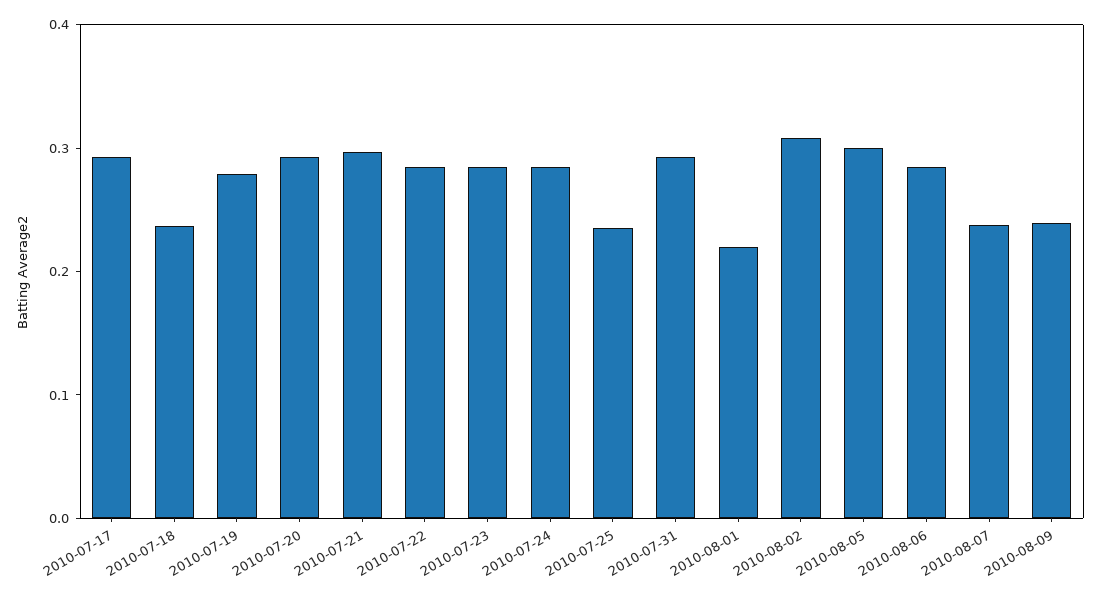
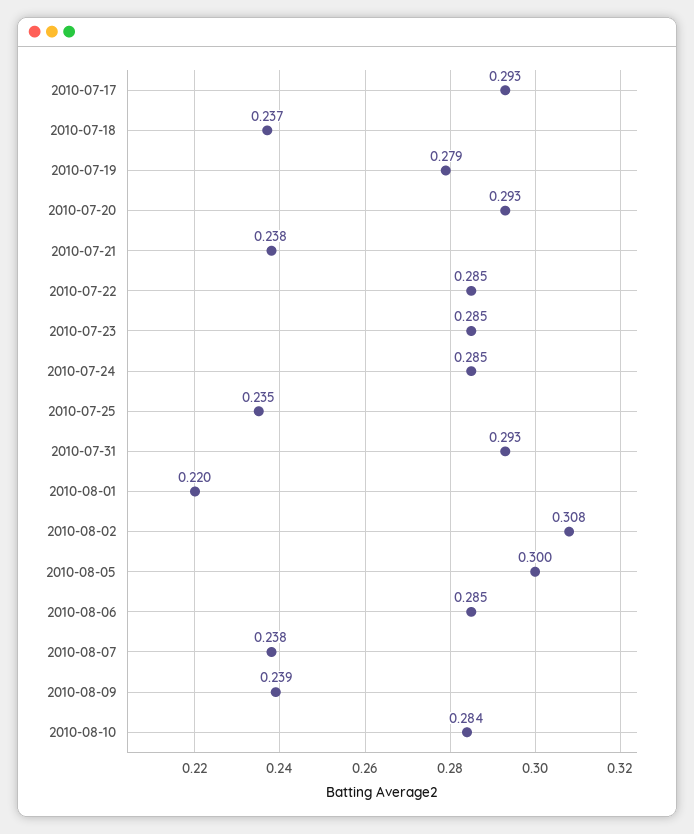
2010-07-21: 0.3 -> 0.238
2010-08-10: none -> 0.284

